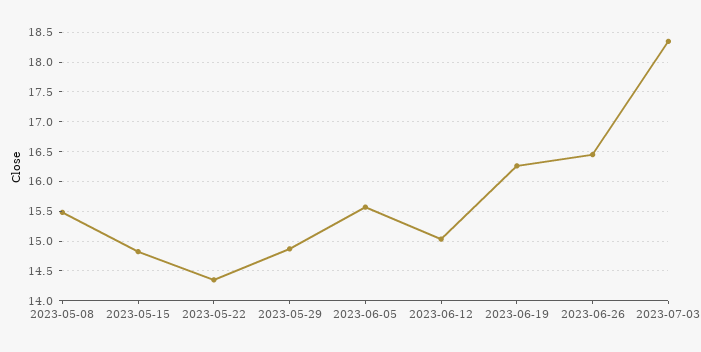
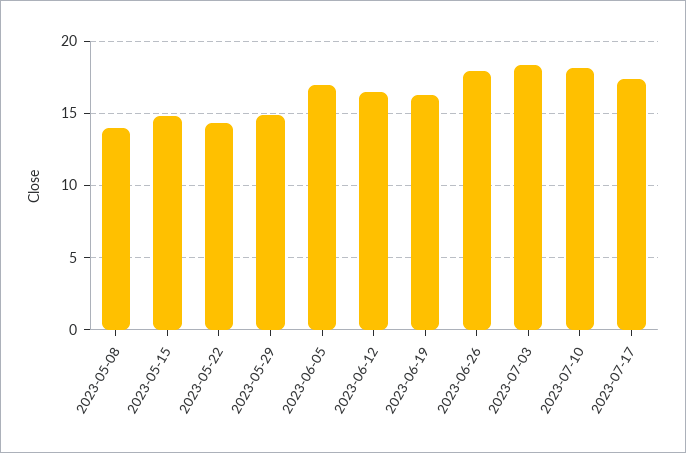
2023-05-08: 15.5 -> 14
2023-06-05: 15.5 -> 17
2023-06-12: 15 -> 16.5
2023-06-26: 16.5 -> 18
2023-07-10: none -> 18
2023-07-17: none -> 17.5

